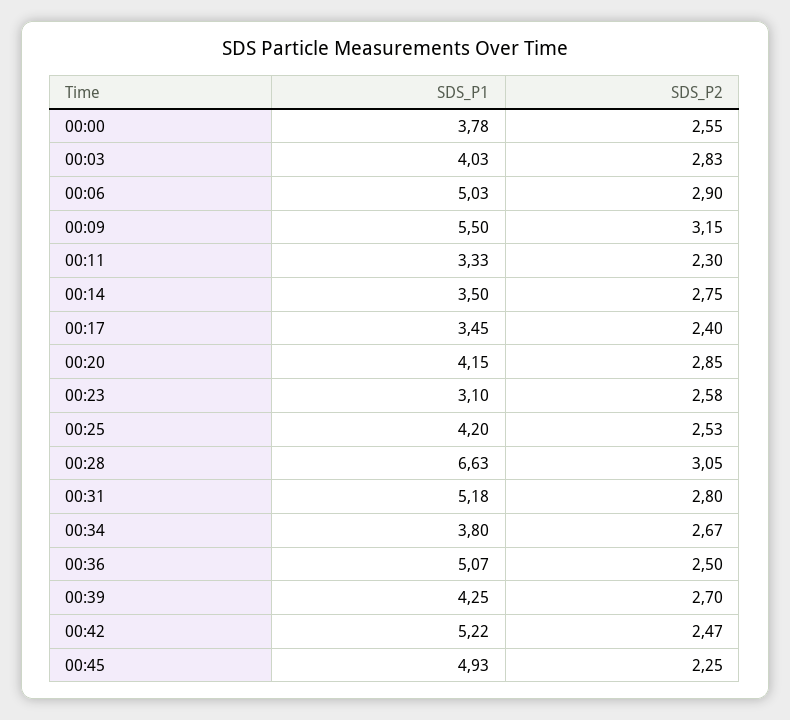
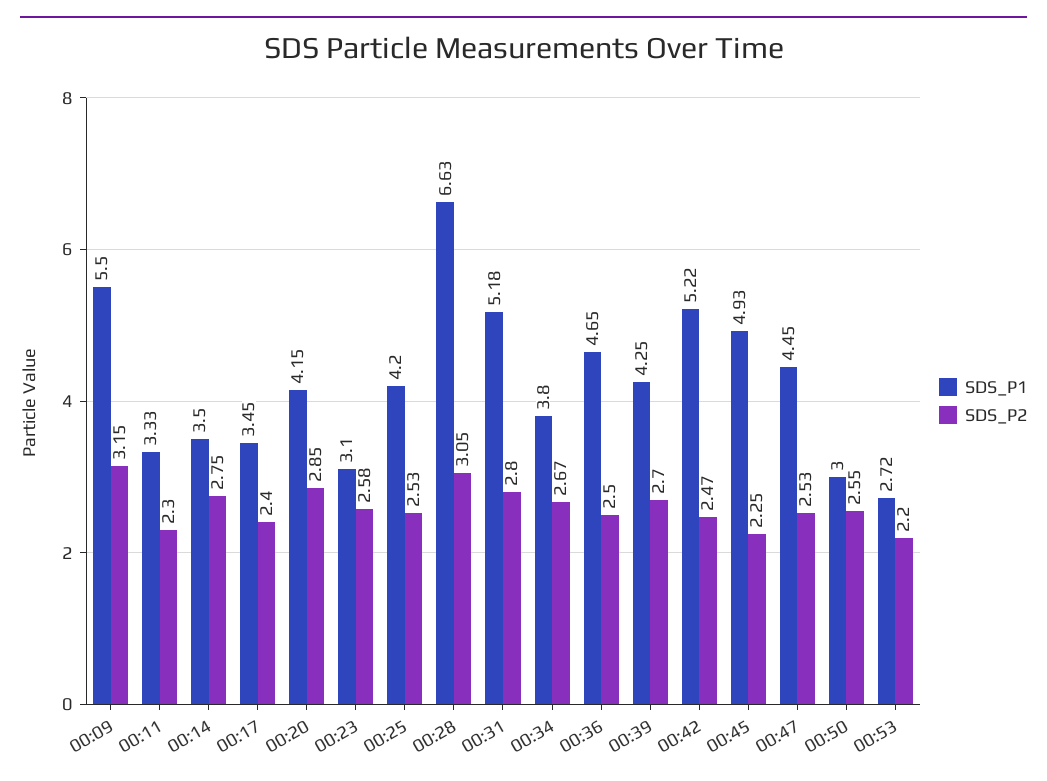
SDS_P1, 00:00: 3.78 -> none
SDS_P2, 00:00: 2.55 -> none
SDS_P1, 00:03: 4.03 -> none
SDS_P2, 00:03: 2.83 -> none
SDS_P1, 00:06: 5.03 -> none
SDS_P2, 00:06: 2.9 -> none
SDS_P1, 00:36: 5.07 -> 4.65
SDS_P1, 00:47: none -> 4.45
SDS_P2, 00:47: none -> 2.53
SDS_P1, 00:50: none -> 3
SDS_P2, 00:50: none -> 2.55
SDS_P1, 00:53: none -> 2.72
SDS_P2, 00:53: none -> 2.2

